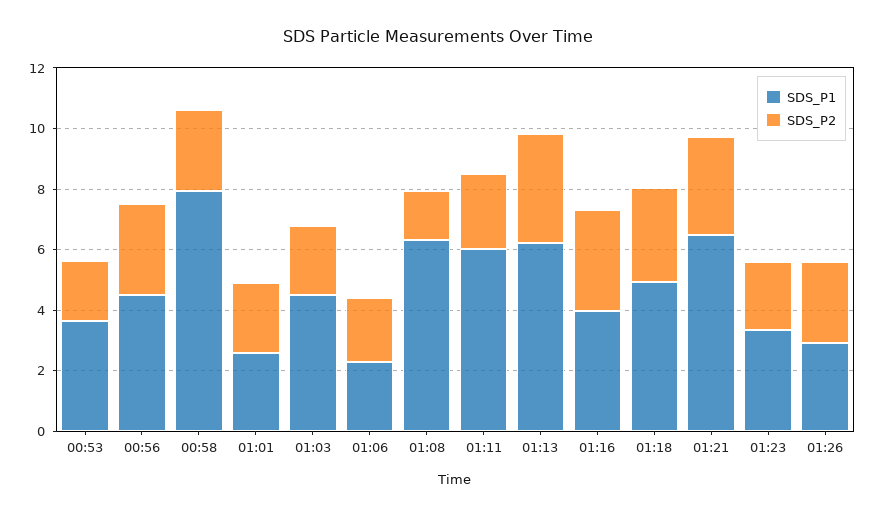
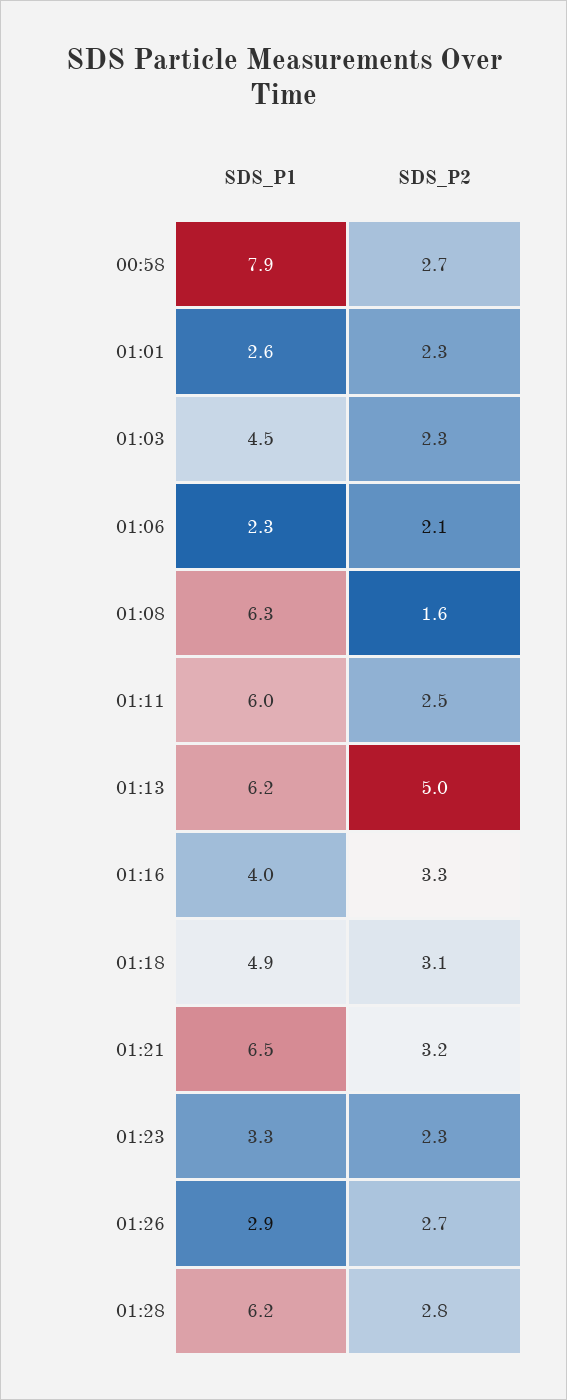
SDS_P1, 00:53: 3.5 -> none
SDS_P2, 00:53: 2 -> none
SDS_P1, 00:56: 4.5 -> none
SDS_P2, 00:56: 3 -> none
SDS_P2, 01:13: 3.5 -> 5
SDS_P1, 01:28: none -> 6.2
SDS_P2, 01:28: none -> 2.8

